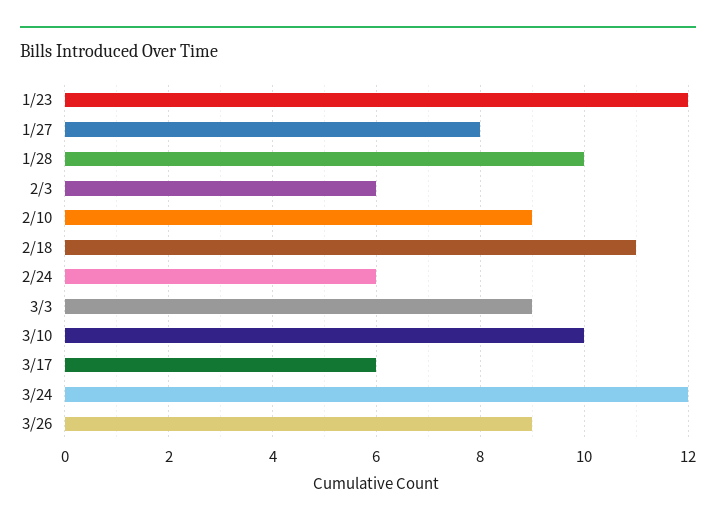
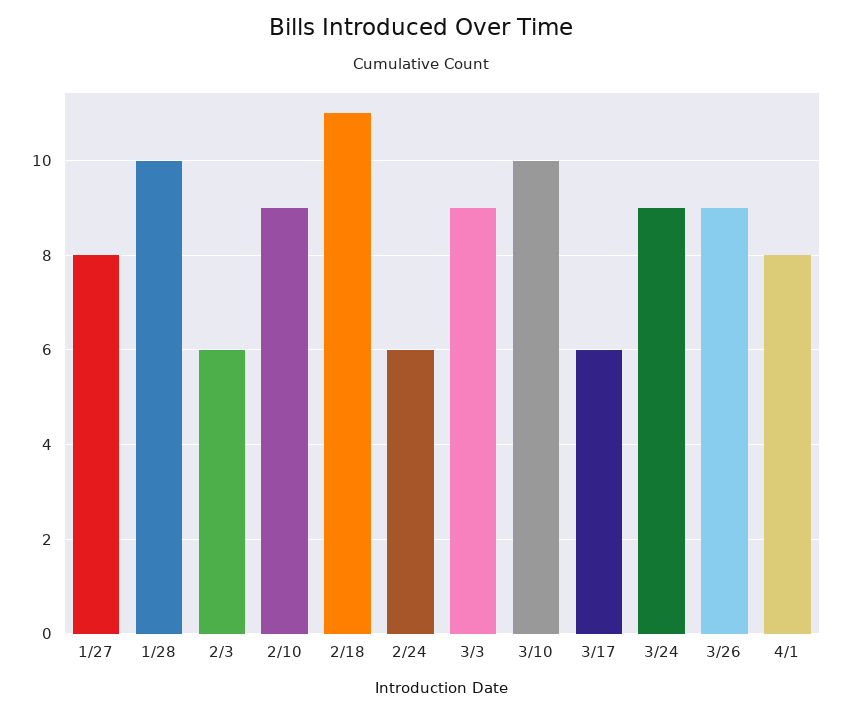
1/23: 12 -> none
3/24: 12 -> 9
4/1: none -> 8

